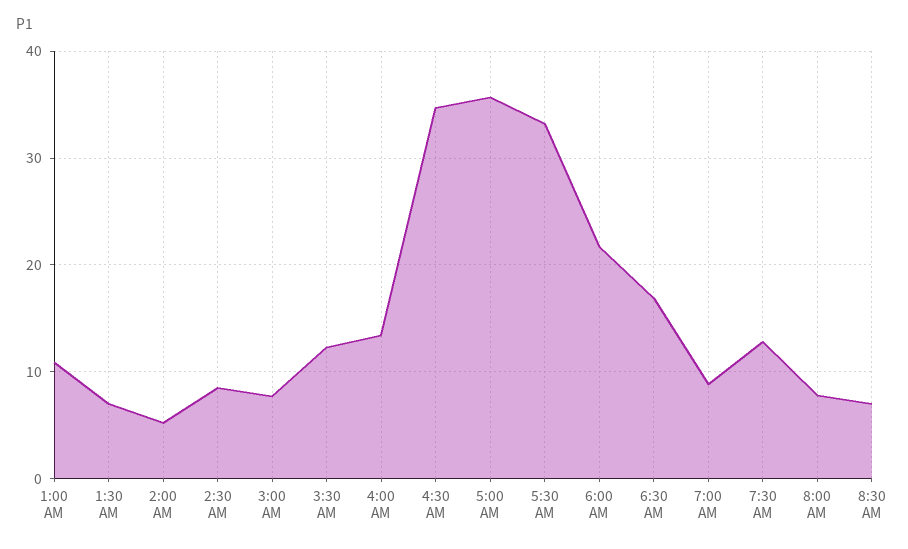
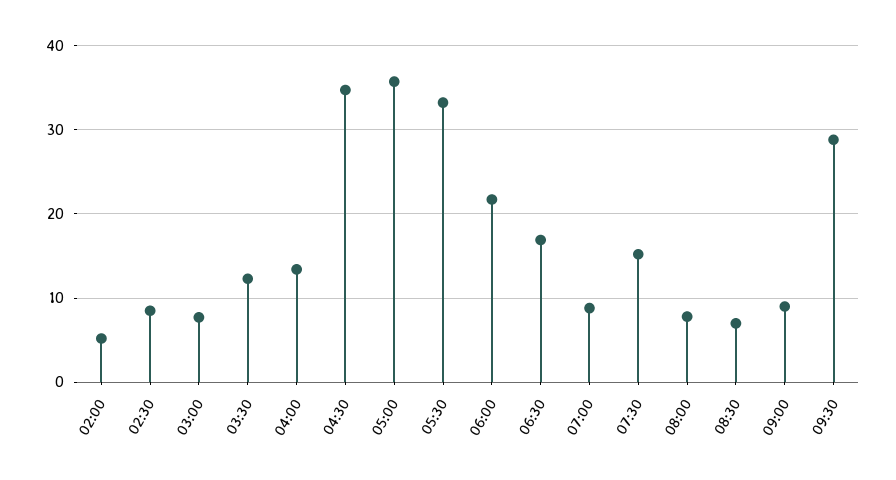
1:00 AM: 11 -> none
1:30 AM: 7 -> none
7:30 AM: 13 -> 15
09:00: none -> 9
09:30: none -> 29

